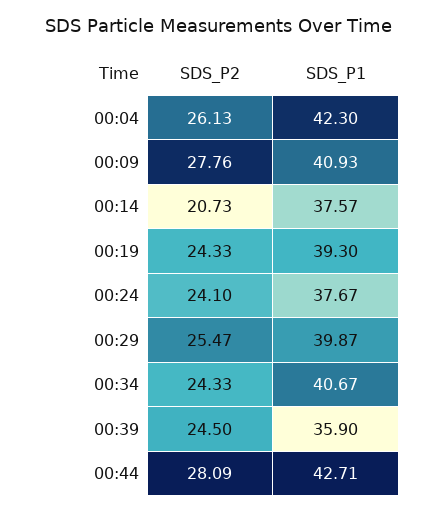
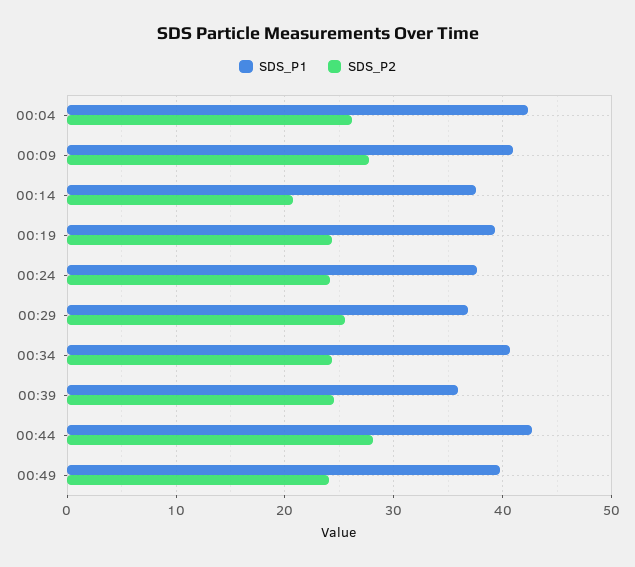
SDS_P1, 00:29: 39.87 -> 37
SDS_P1, 00:49: none -> 40
SDS_P2, 00:49: none -> 24

